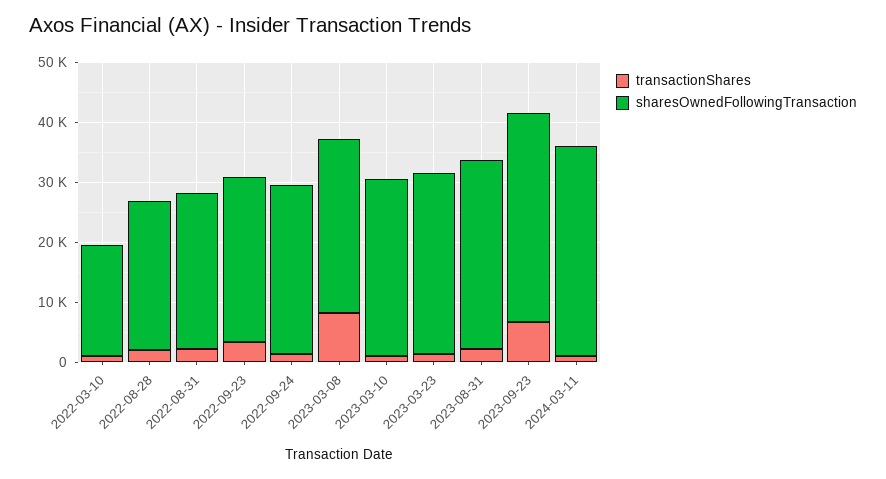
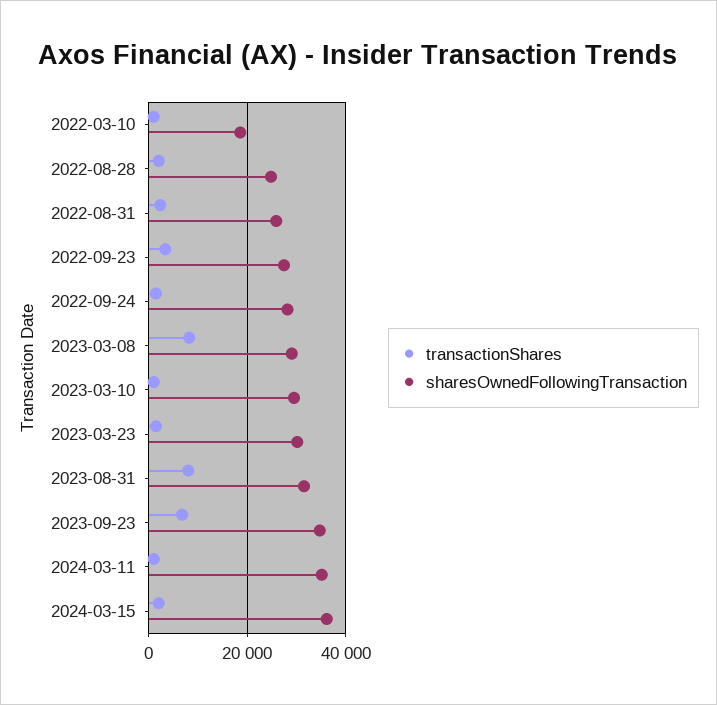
transactionShares, 2023-08-31: 2000 -> 8000
transactionShares, 2024-03-15: none -> 2000
sharesOwnedFollowingTransaction, 2024-03-15: none -> 36000

